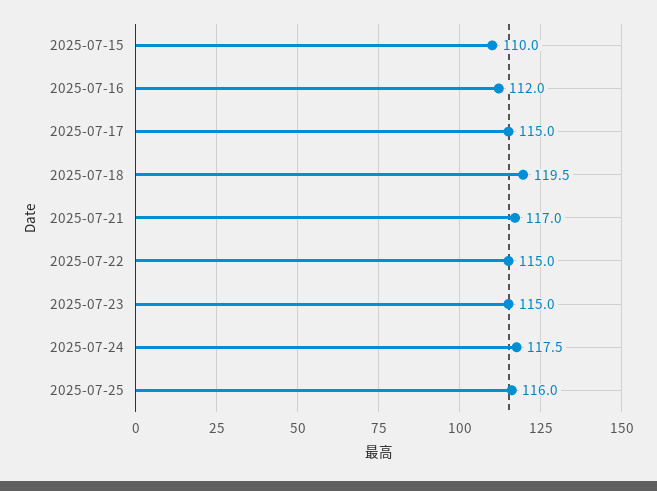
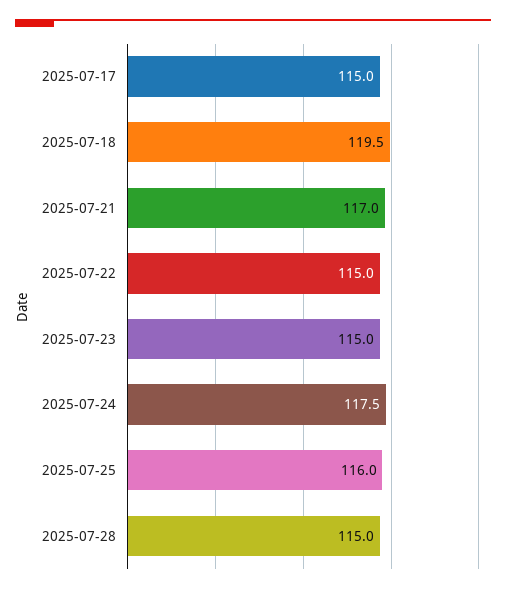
2025-07-15: 110 -> none
2025-07-16: 112 -> none
2025-07-28: none -> 115

